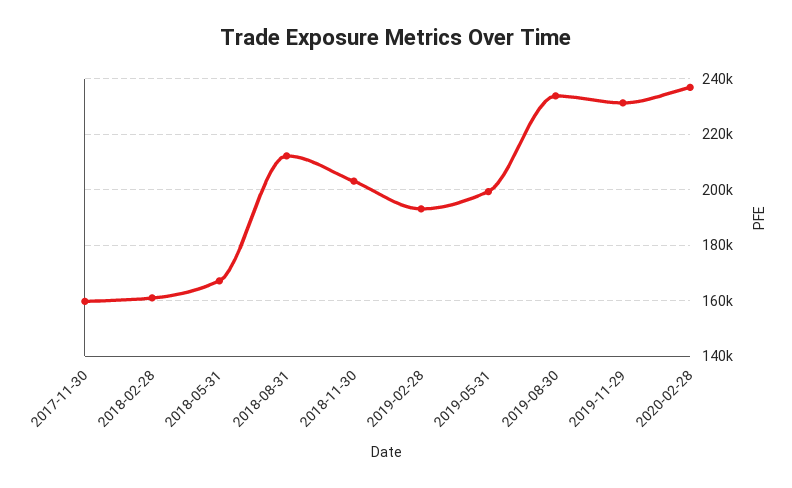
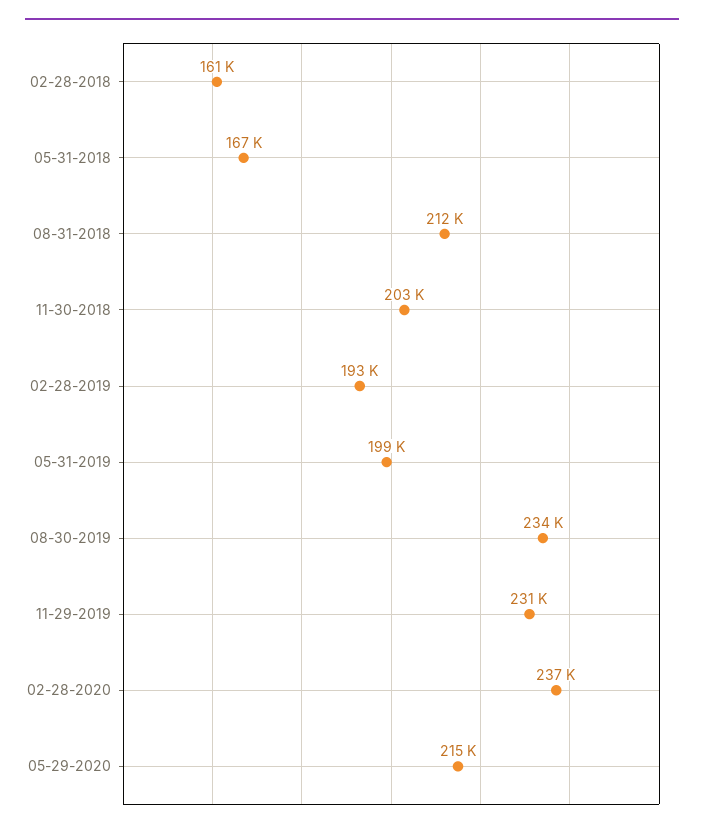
2017-11-30: 160000 -> none
05-29-2020: none -> 215000

